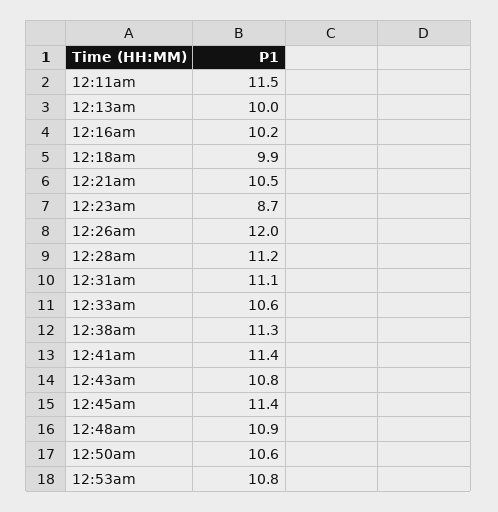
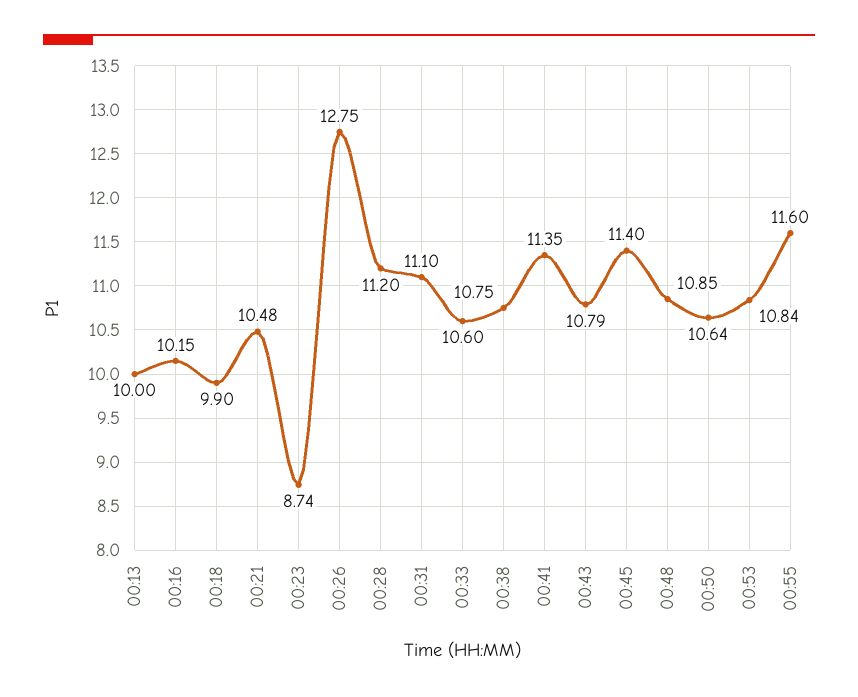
12:11am: 11.5 -> none
12:26am: 12 -> 12.75
12:38am: 11.3 -> 10.75
00:55: none -> 11.6

